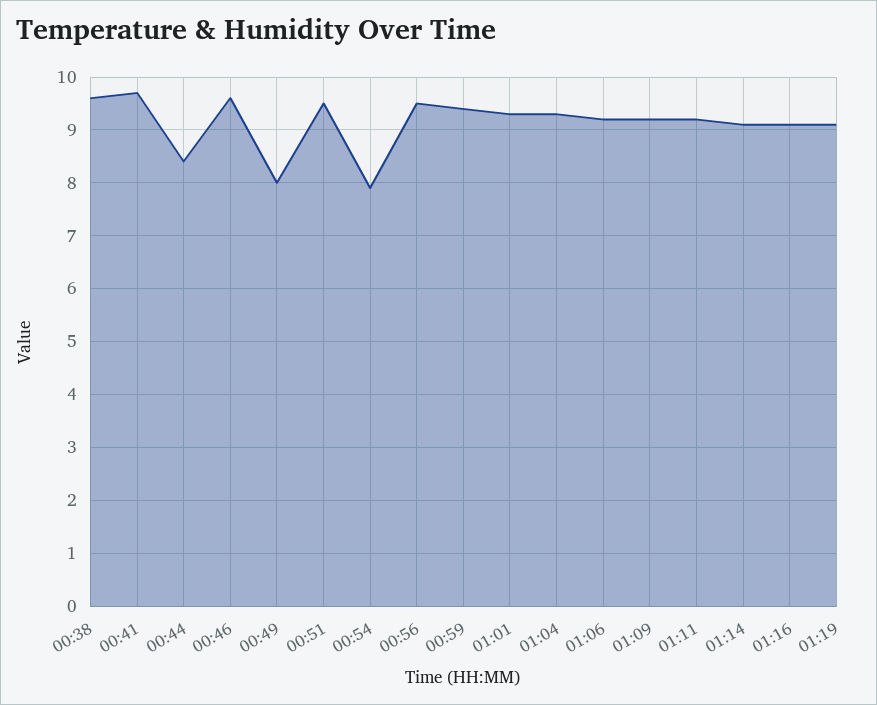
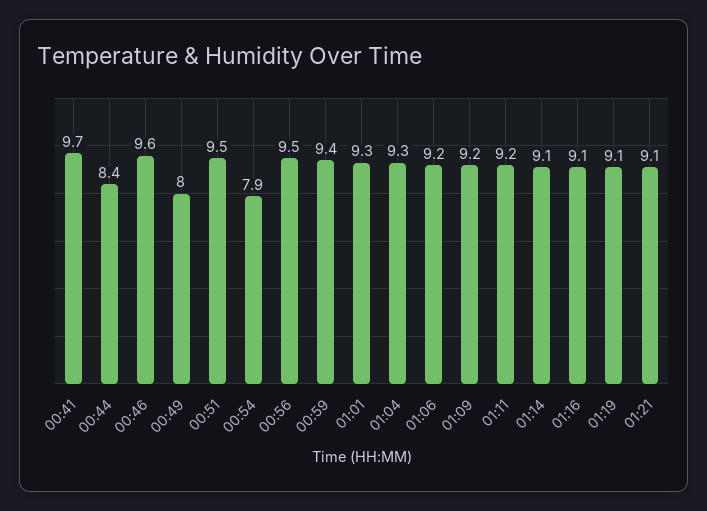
00:38: 9.5 -> none
01:21: none -> 9.1

